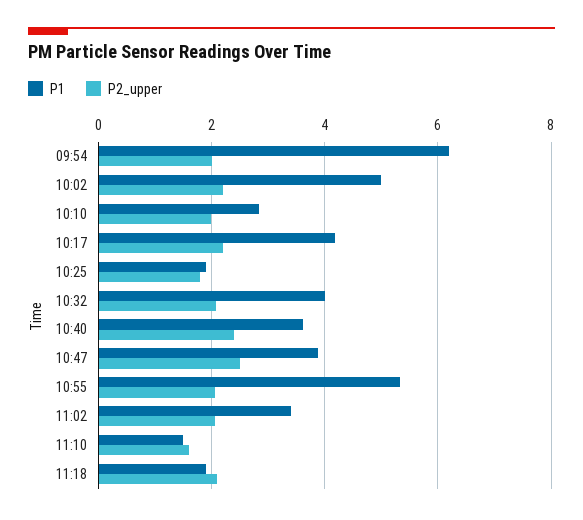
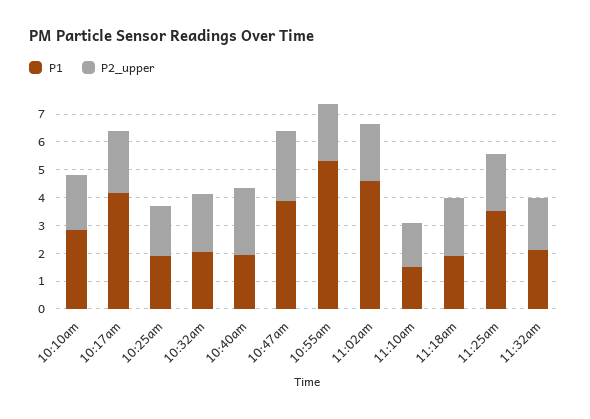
P1, 09:54: 6.2 -> none
P2_upper, 09:54: 2 -> none
P1, 10:02: 5 -> none
P2_upper, 10:02: 2.2 -> none
P1, 10:32: 4 -> 2
P1, 10:40: 3.6 -> 2
P1, 11:02: 3.4 -> 4.5
P1, 11:25am: none -> 3.5
P2_upper, 11:25am: none -> 2
P1, 11:32am: none -> 2
P2_upper, 11:32am: none -> 2

